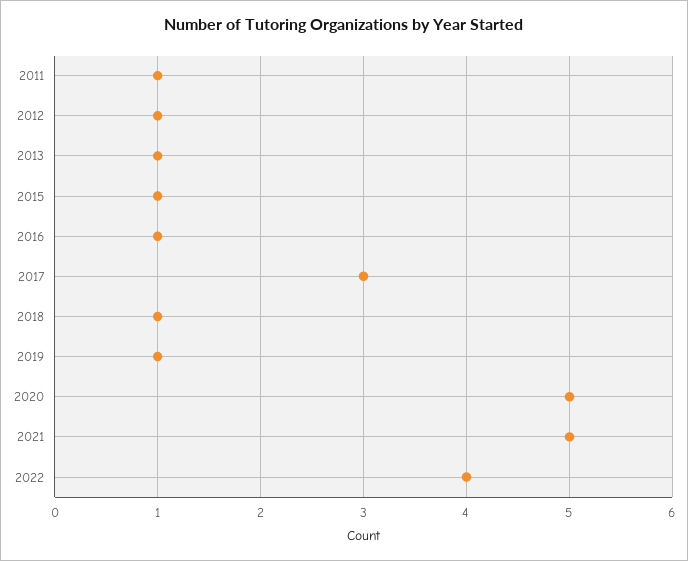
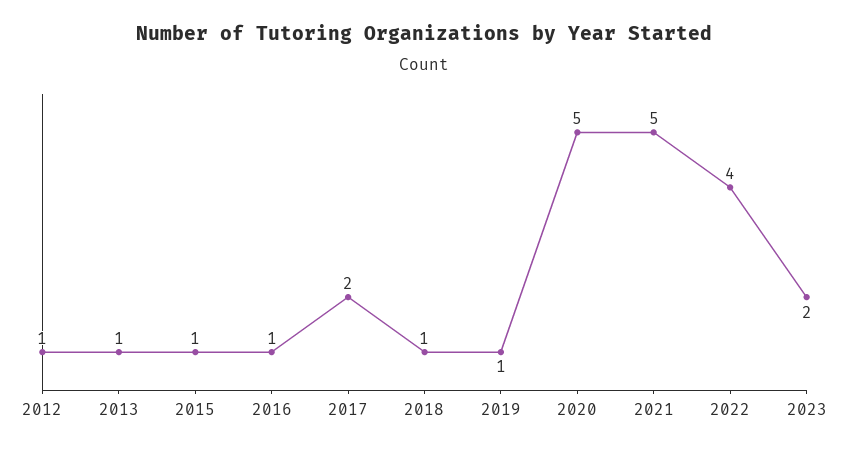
2011: 1 -> none
2017: 3 -> 2
2023: none -> 2

